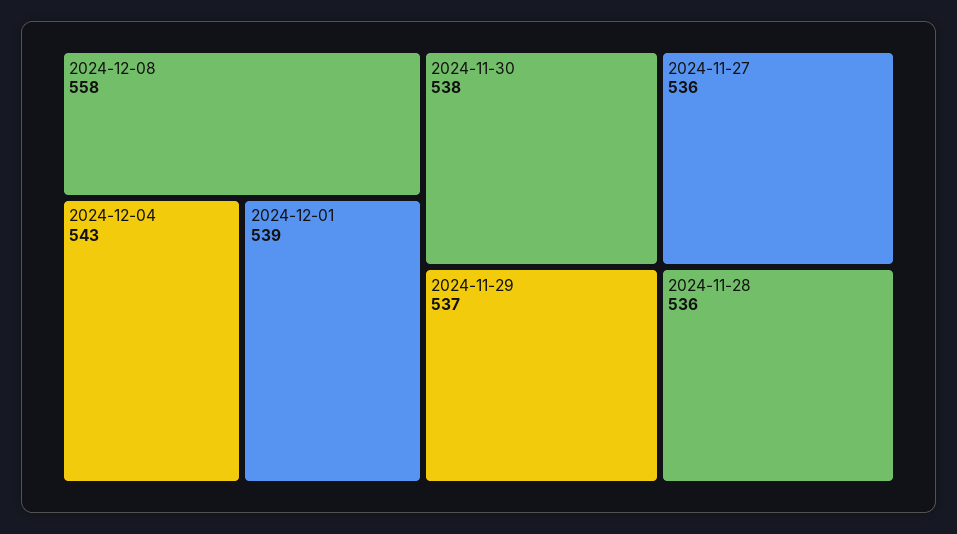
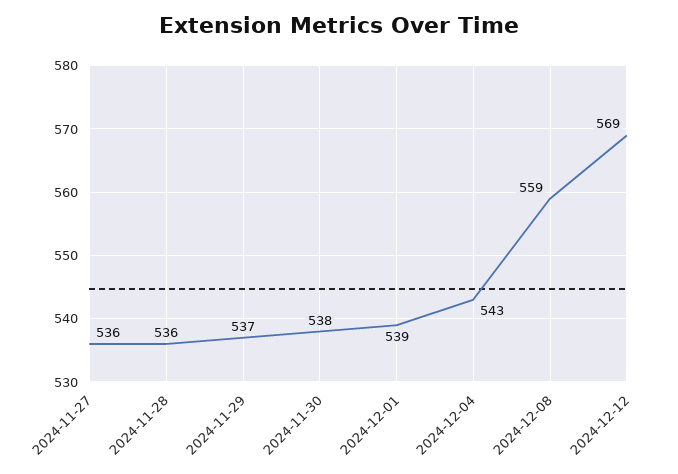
2024-12-08: 558 -> 559
2024-12-12: none -> 569

